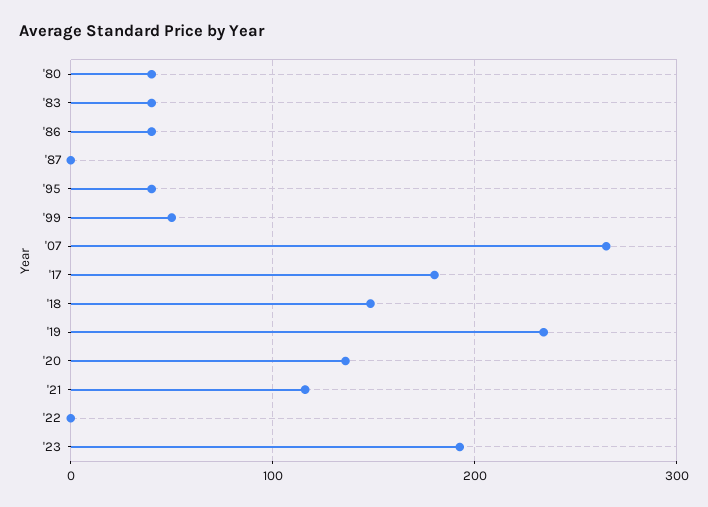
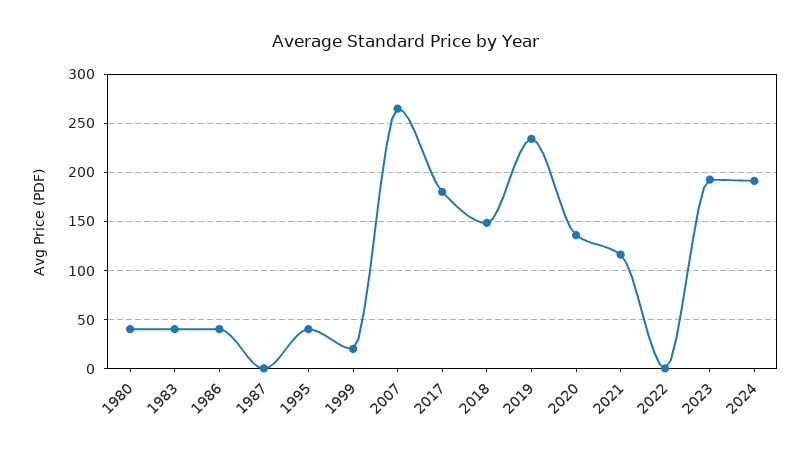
'99: 50 -> 20
2024: none -> 190

